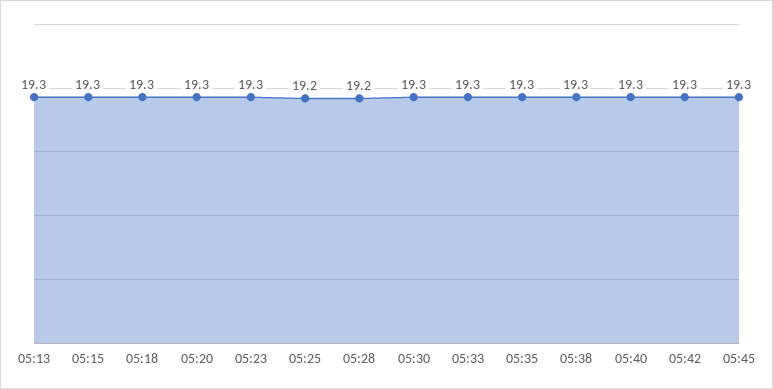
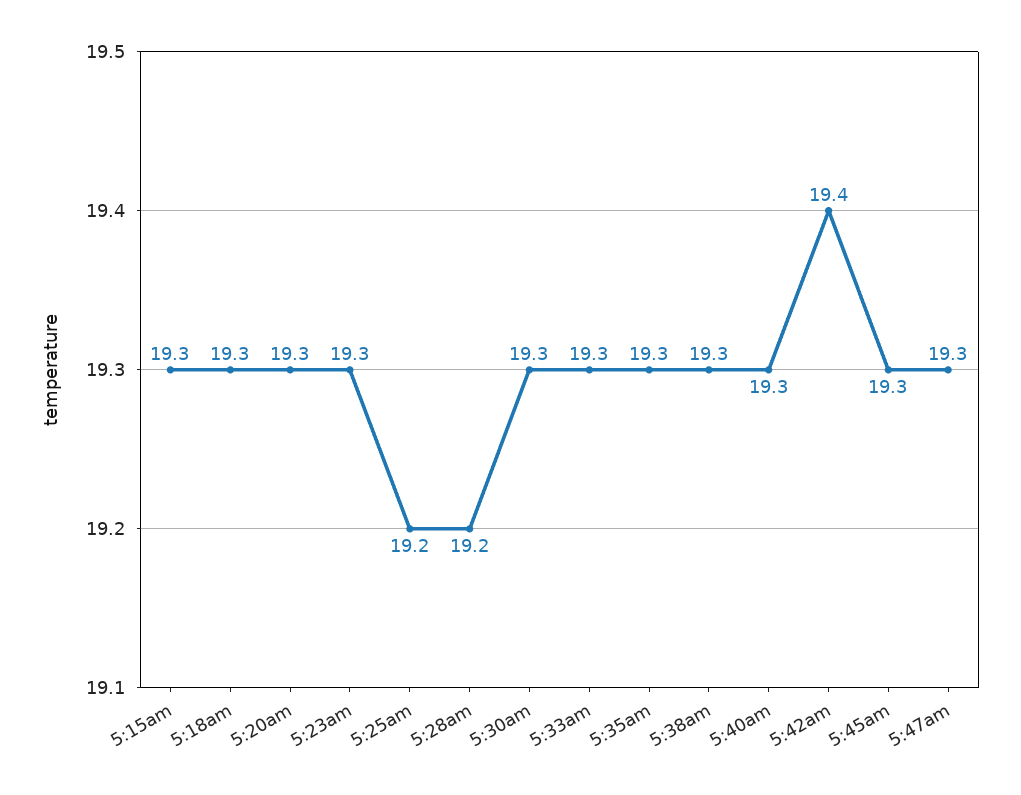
05:13: 19.3 -> none
05:42: 19.3 -> 19.4
5:47am: none -> 19.3

